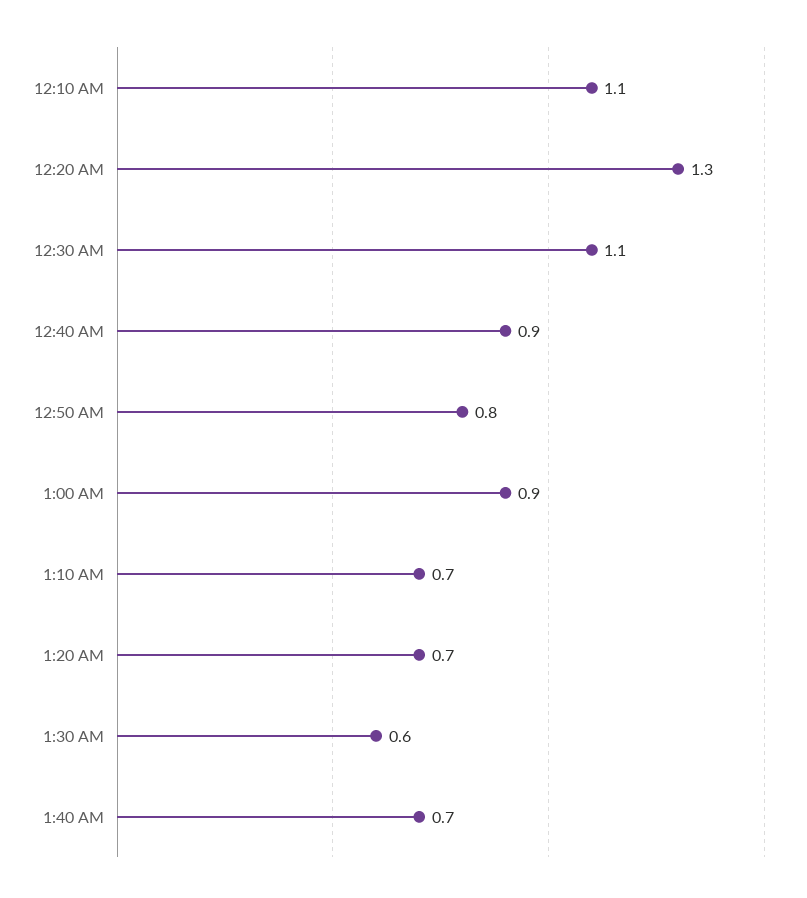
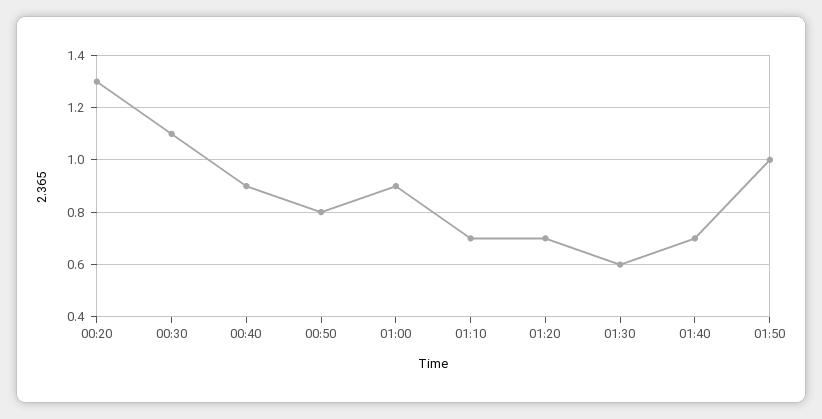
12:10 AM: 1.1 -> none
01:50: none -> 1

